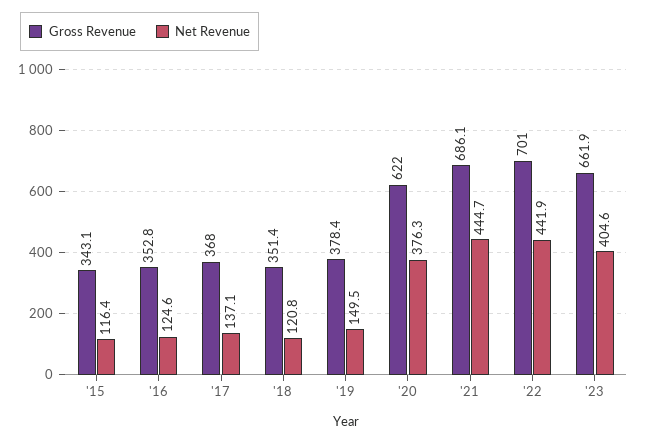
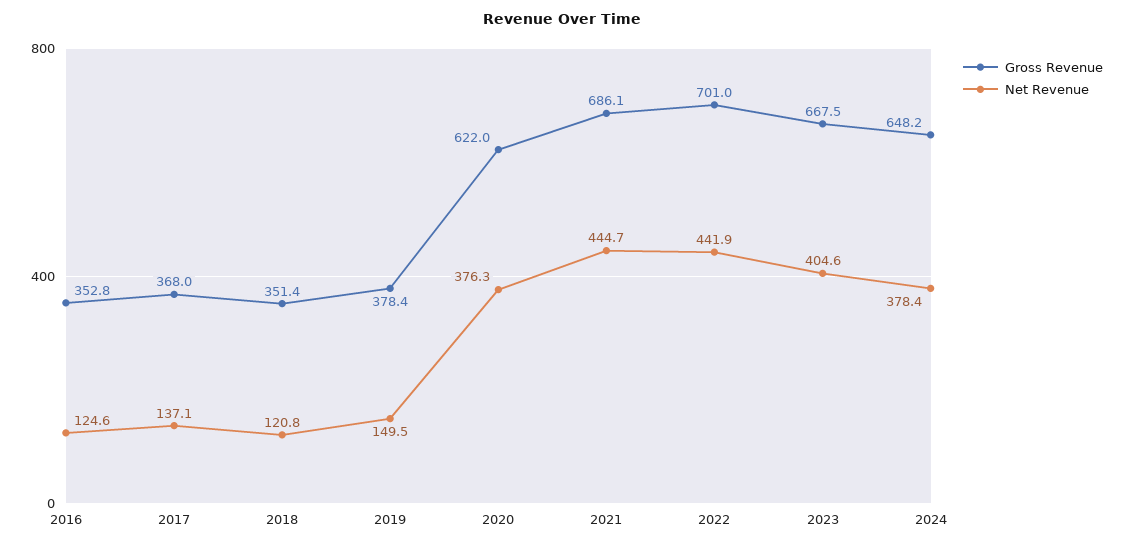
Gross Revenue, '15: 343.1 -> none
Net Revenue, '15: 116.4 -> none
Gross Revenue, '23: 661.9 -> 667.5
Gross Revenue, 2024: none -> 648.2
Net Revenue, 2024: none -> 378.4

